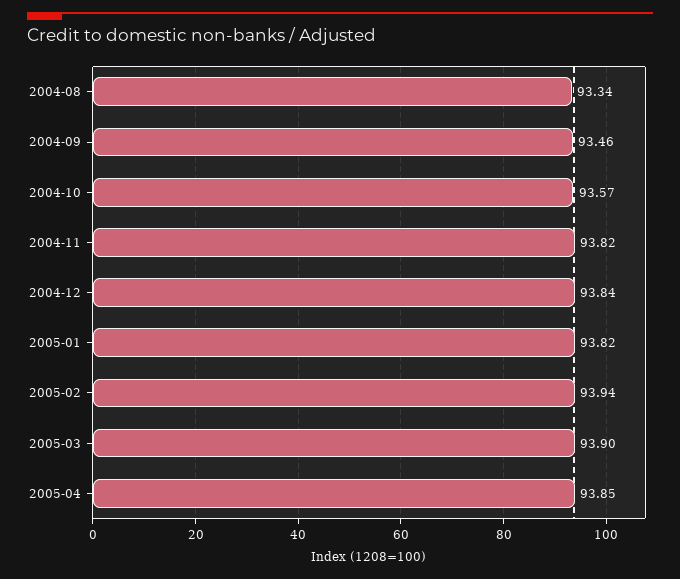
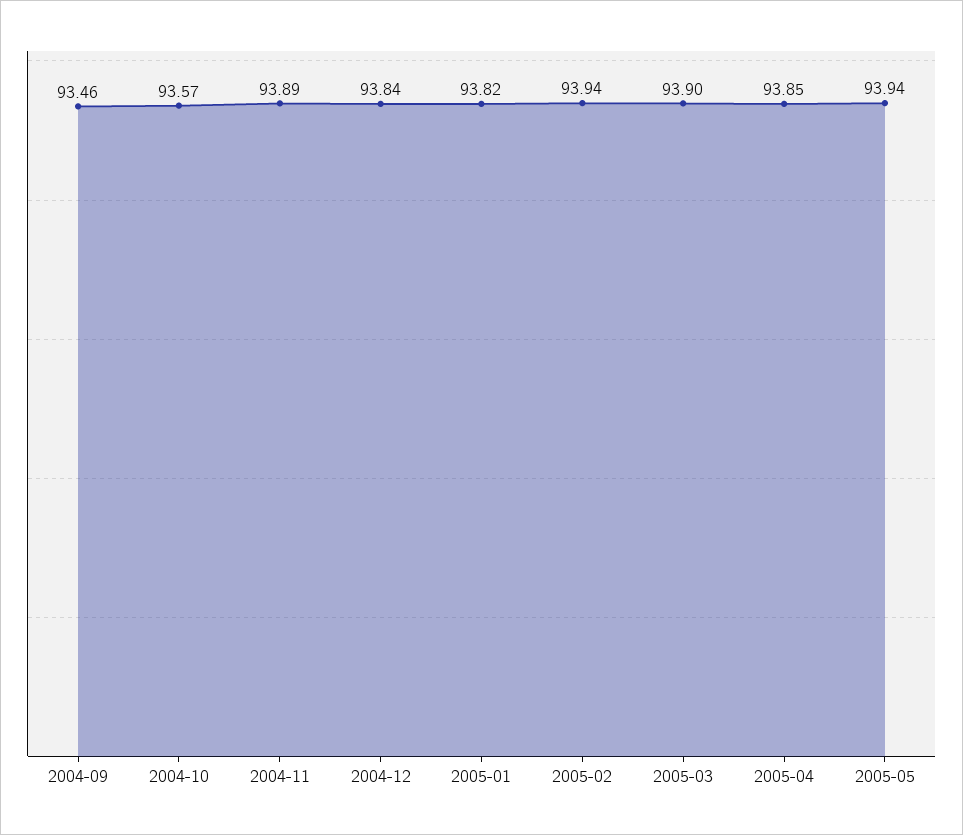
2004-08: 93.34 -> none
2004-11: 93.82 -> 93.89
2005-05: none -> 93.94

